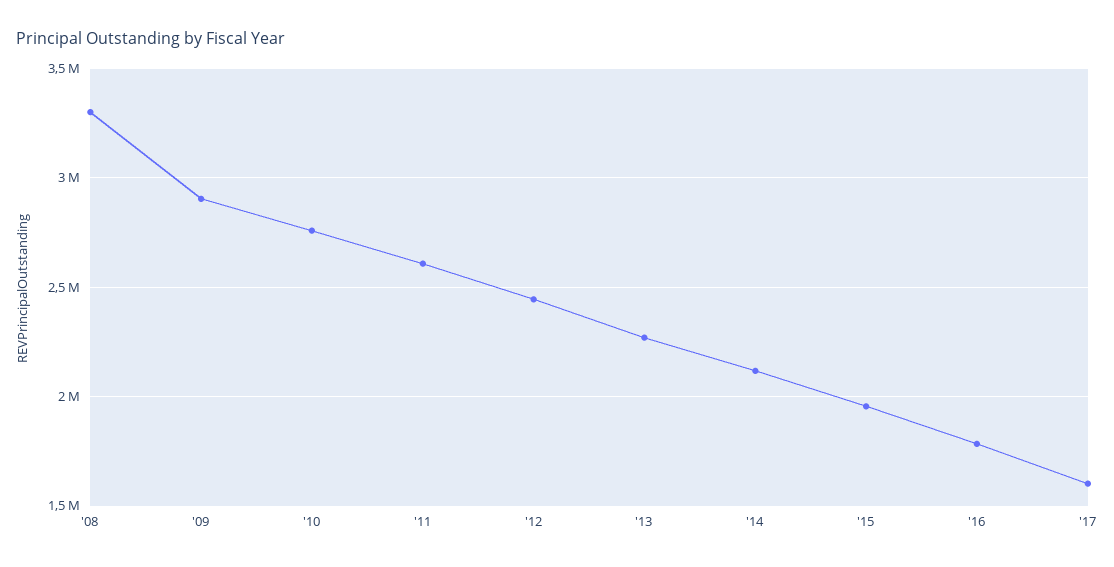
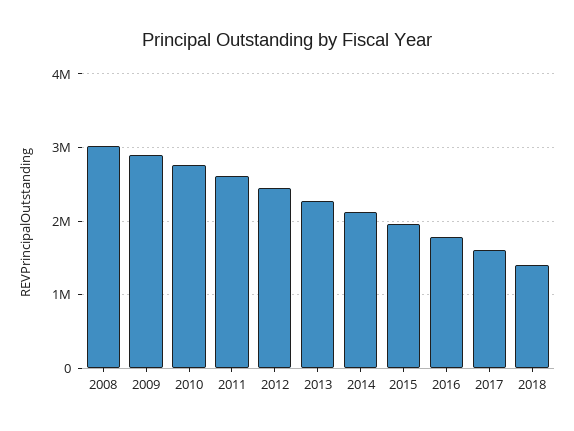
'08: 3300000 -> 3000000
2018: none -> 1400000

